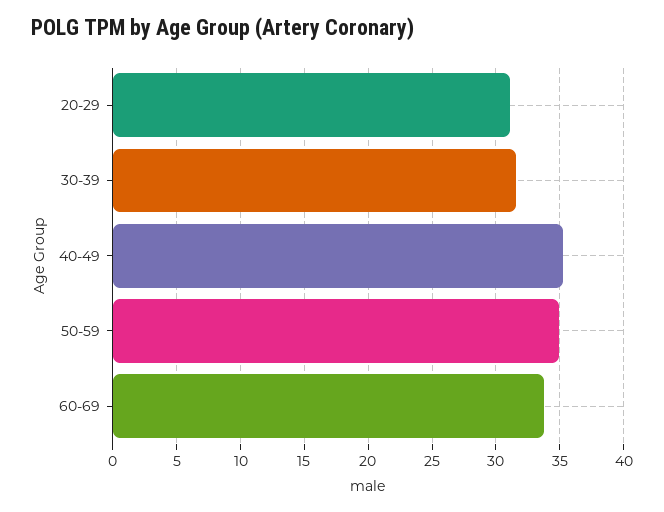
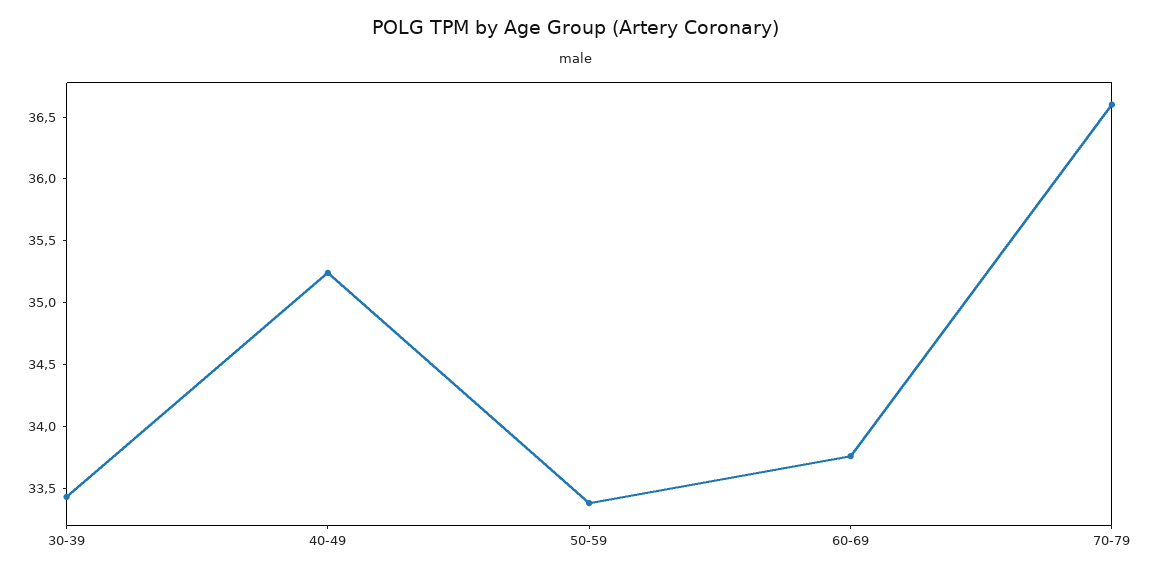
20-29: 31 -> none
30-39: 31.5 -> 33.4
50-59: 35 -> 33.4
70-79: none -> 36.6

